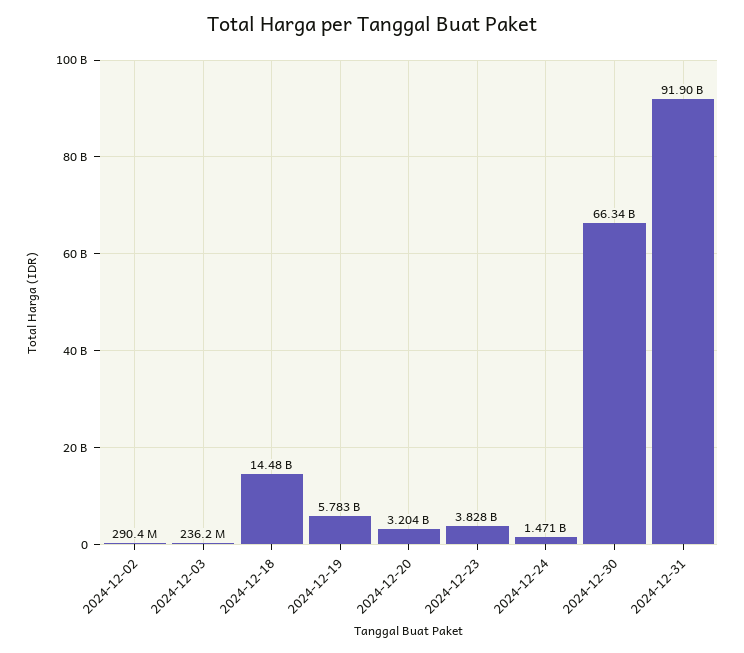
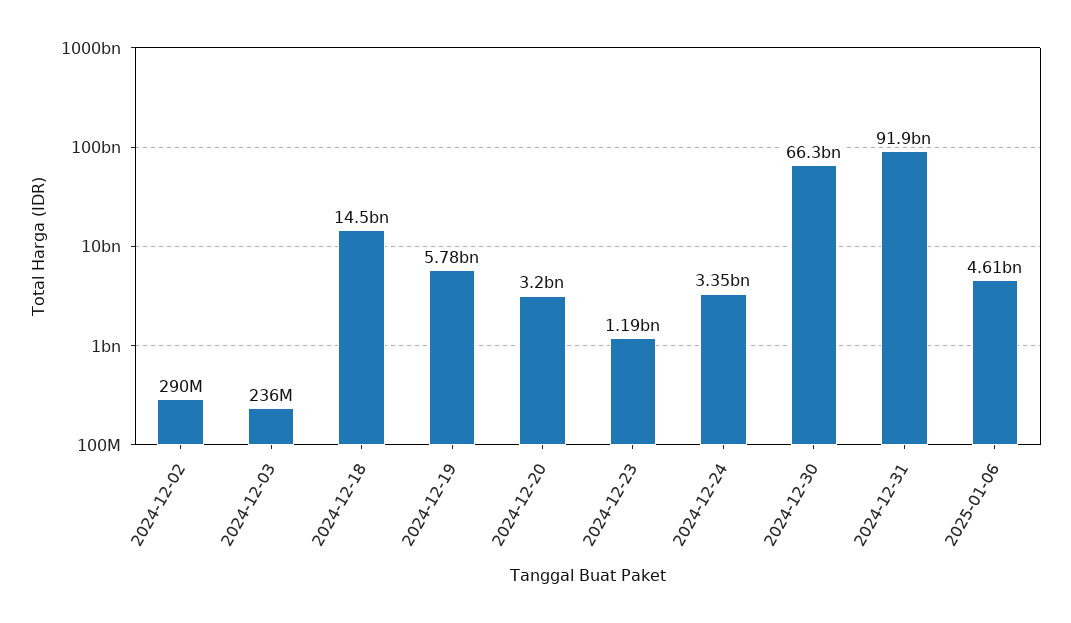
2024-12-23: 3828000000 -> 1190000000
2024-12-24: 1471000000 -> 3350000000
2025-01-06: none -> 4610000000

